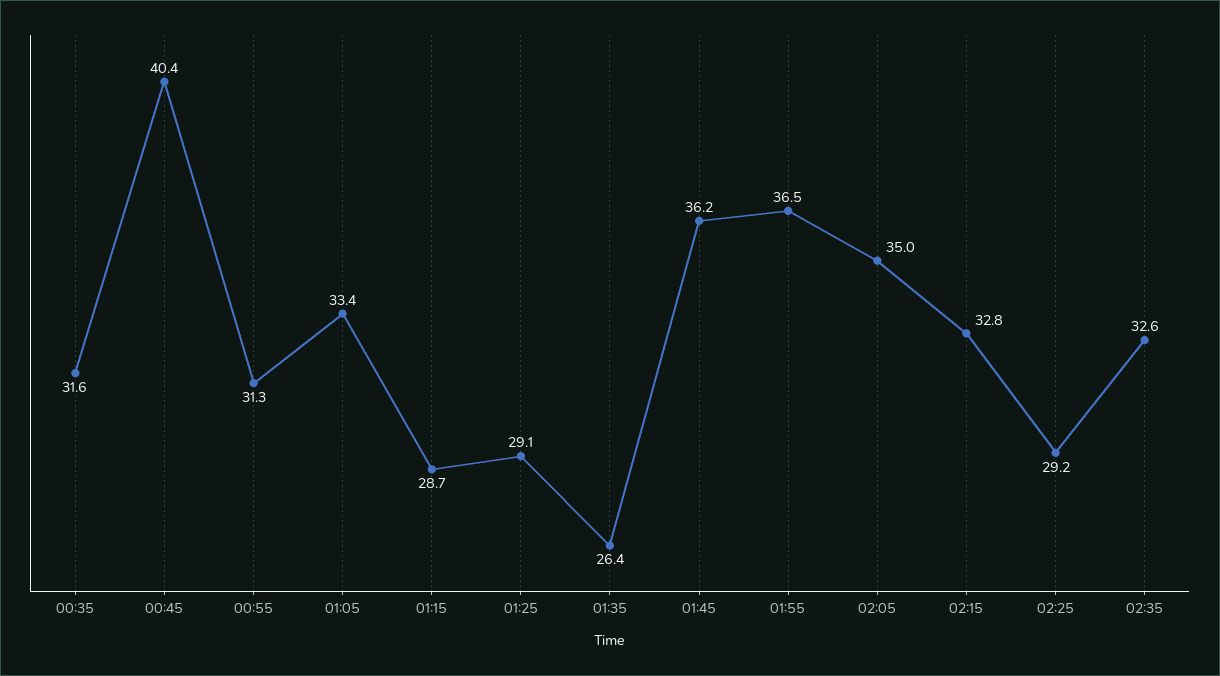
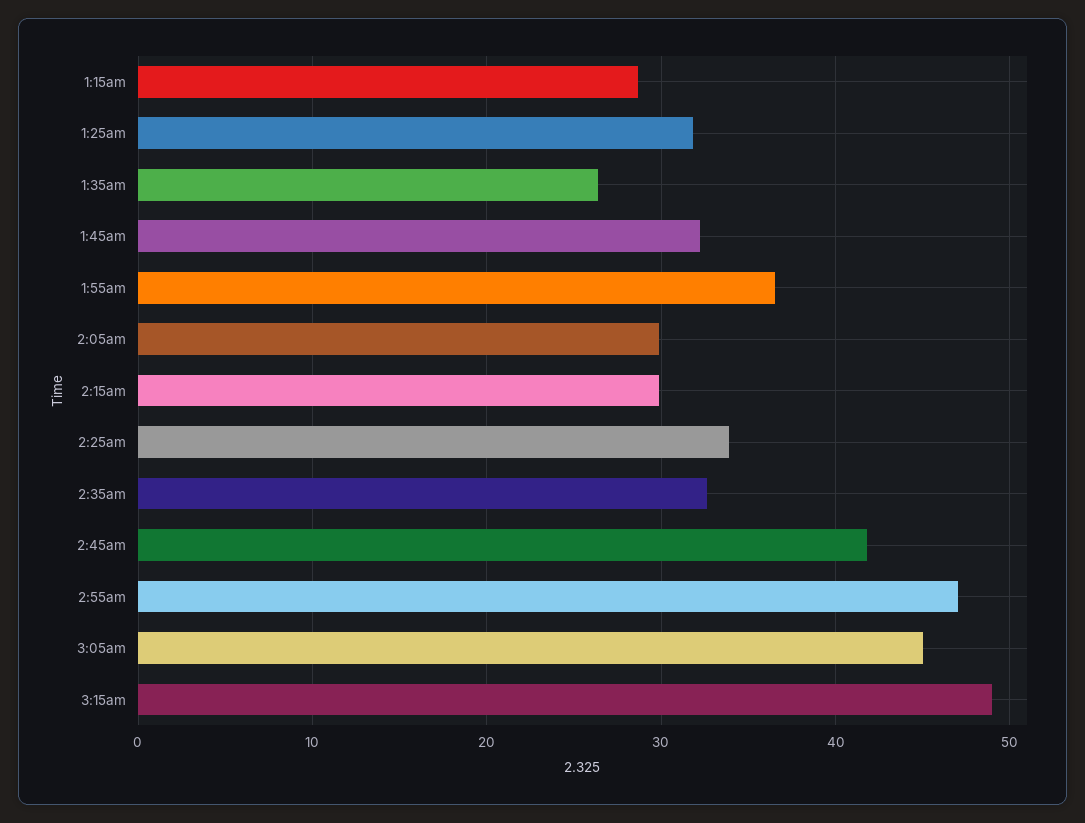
00:35: 31.6 -> none
00:45: 40.4 -> none
00:55: 31.3 -> none
01:05: 33.4 -> none
01:25: 29.1 -> 32
01:45: 36.2 -> 32
02:05: 35 -> 30
02:15: 32.8 -> 30
02:25: 29.2 -> 34
2:45am: none -> 42
2:55am: none -> 47
3:05am: none -> 45
3:15am: none -> 49

